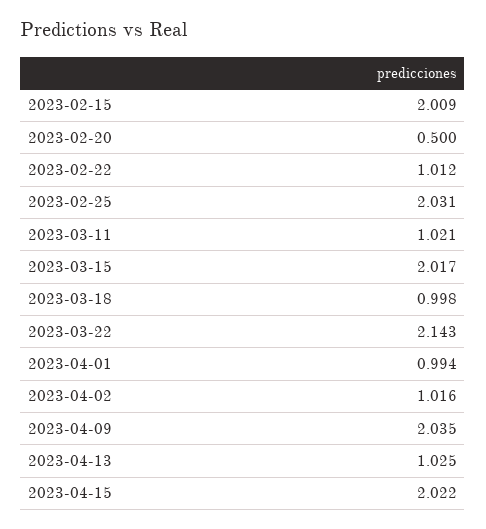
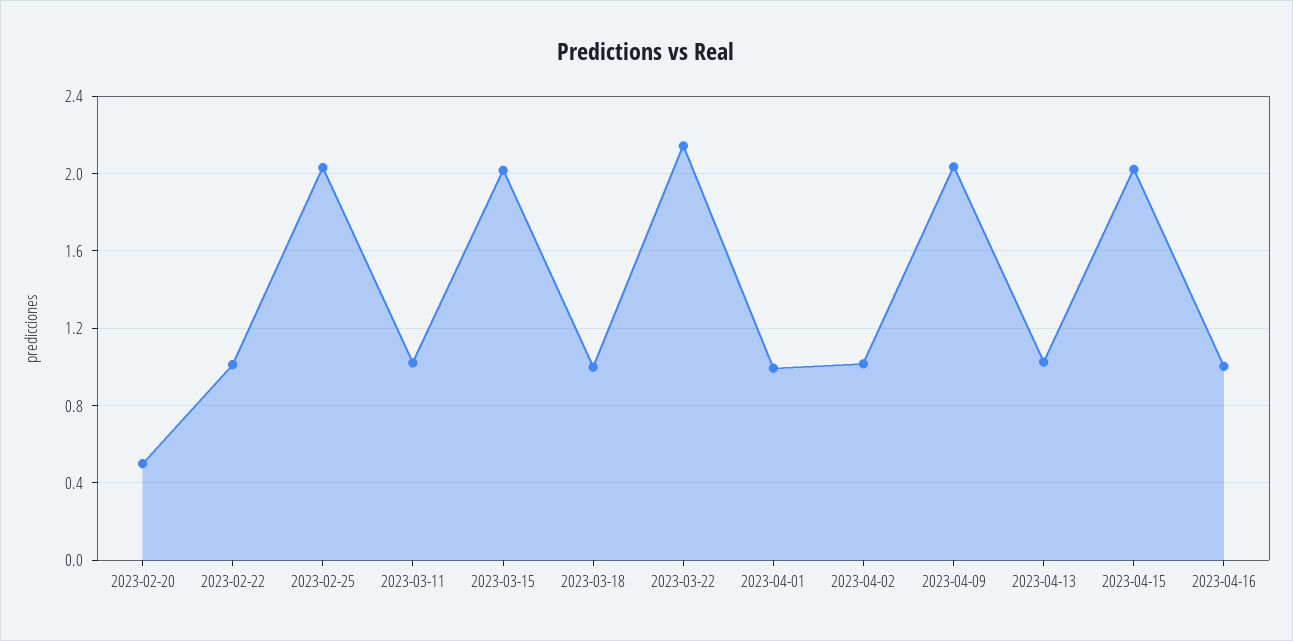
2023-02-15: 2.009 -> none
2023-04-16: none -> 1

